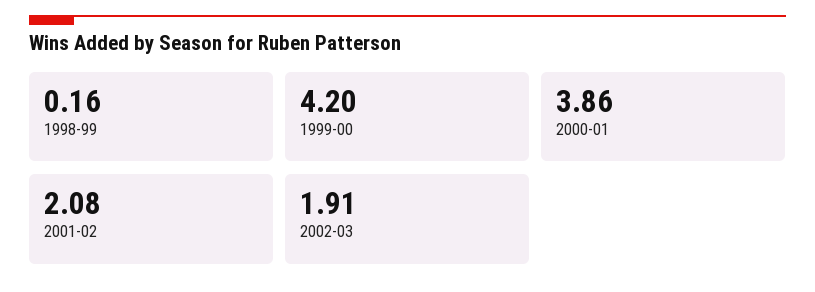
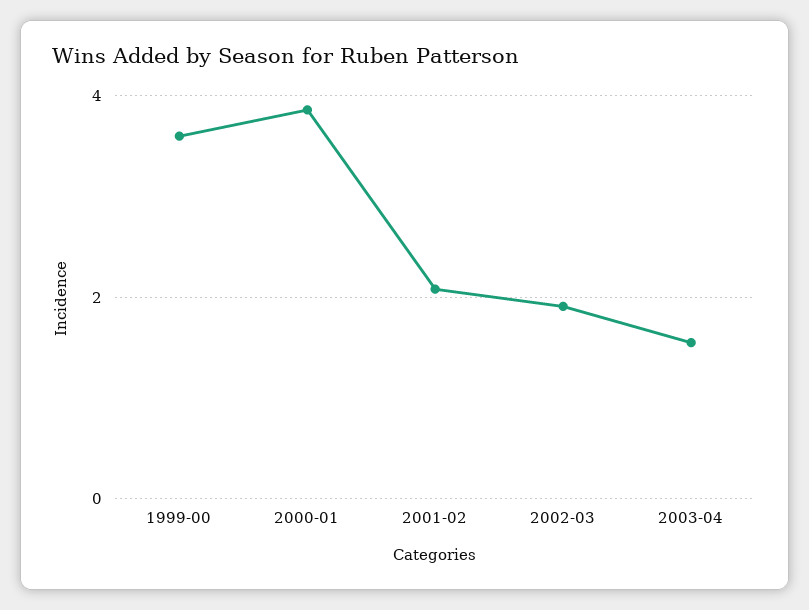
1998-99: 0.16 -> none
1999-00: 4.2 -> 3.6
2003-04: none -> 1.6

